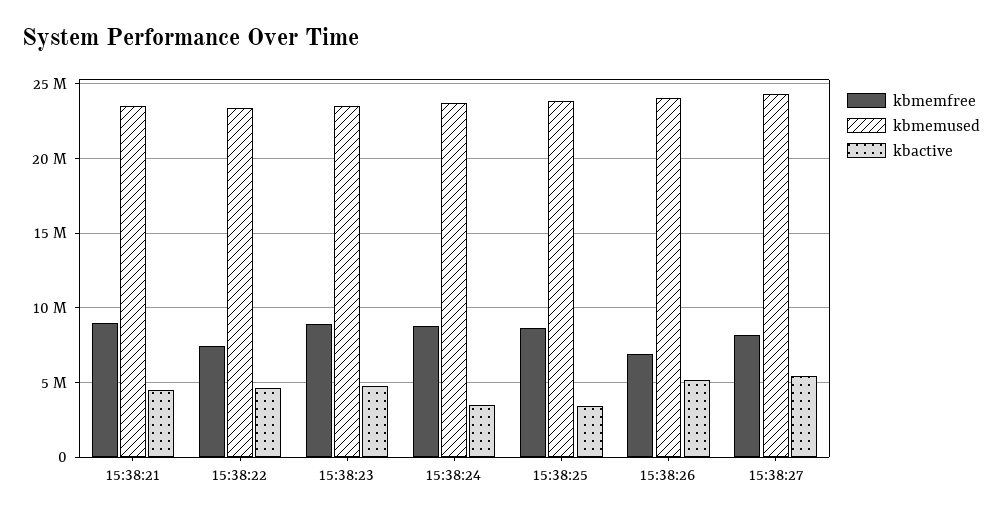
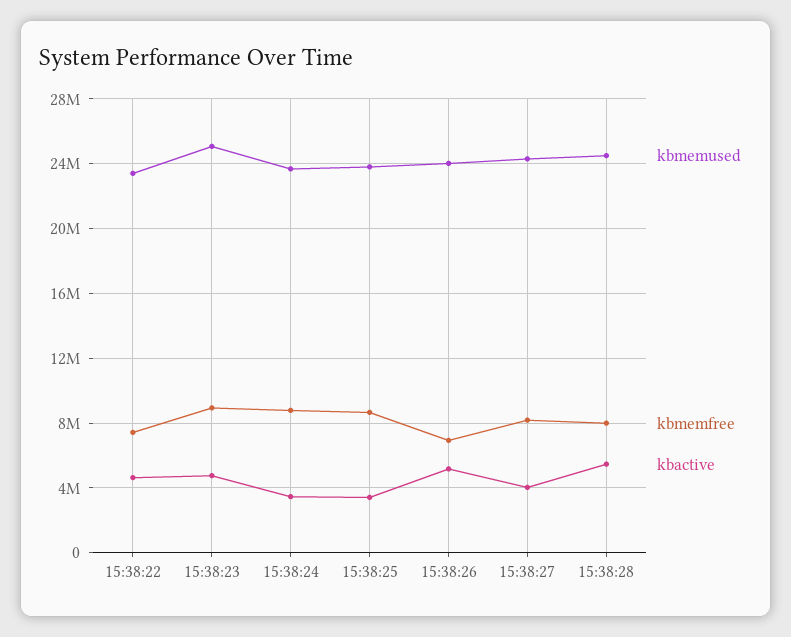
kbmemfree, 15:38:21: 9000000 -> none
kbmemused, 15:38:21: 23500000 -> none
kbactive, 15:38:21: 4500000 -> none
kbmemused, 15:38:23: 23500000 -> 25000000
kbactive, 15:38:27: 5500000 -> 4000000
kbmemused, 15:38:28: none -> 24500000
kbmemfree, 15:38:28: none -> 8000000
kbactive, 15:38:28: none -> 5500000

